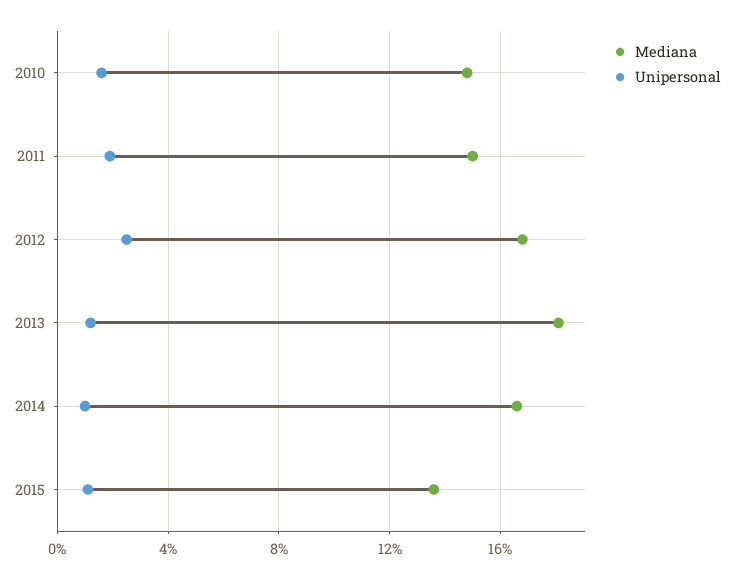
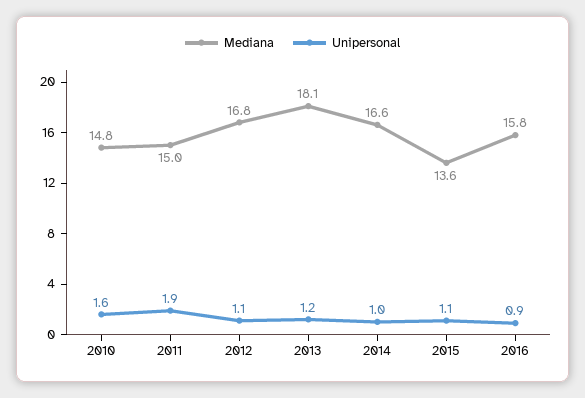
Unipersonal, 2012: 2.5 -> 1.1
Mediana, 2016: none -> 15.8
Unipersonal, 2016: none -> 0.9

